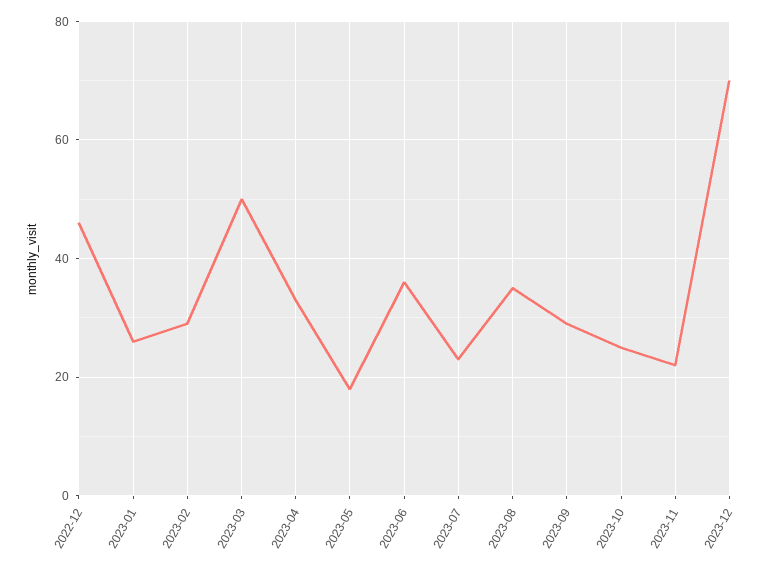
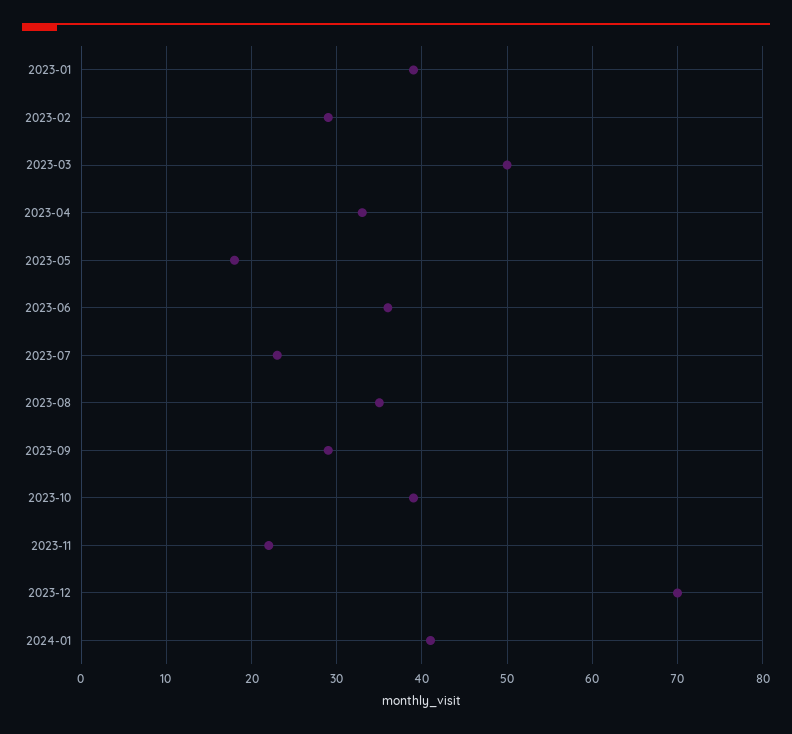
2022-12: 45 -> none
2023-01: 25 -> 39
2023-10: 25 -> 39
2024-01: none -> 41

